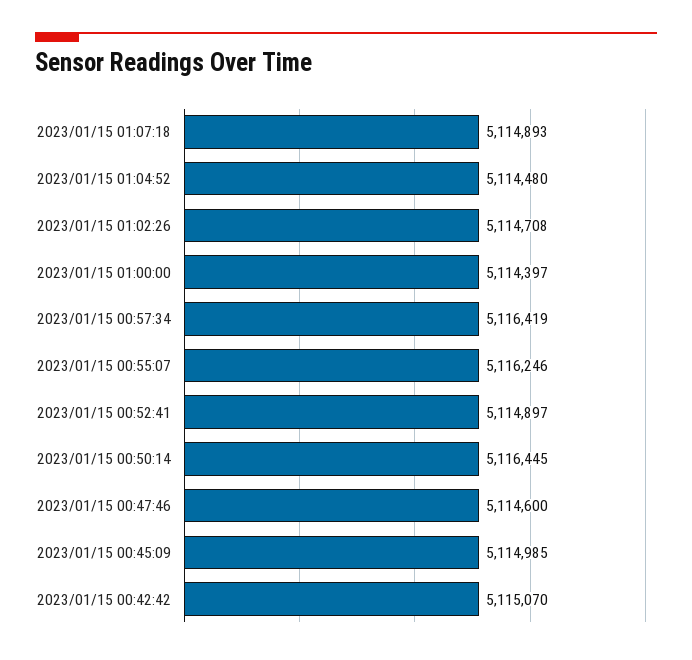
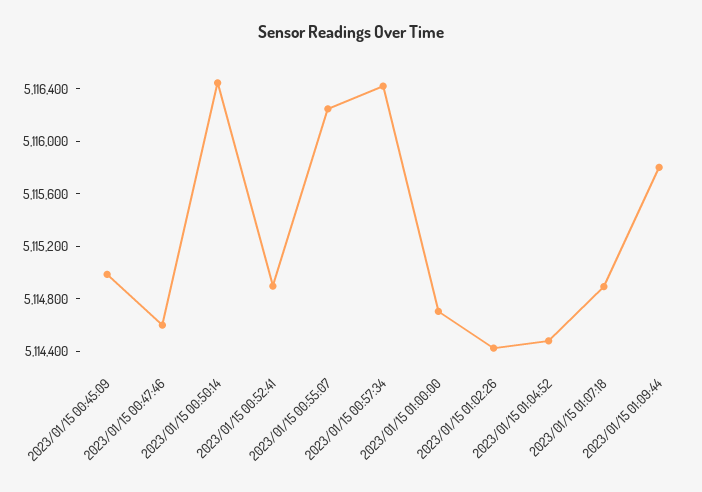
2023/01/15 01:02:26: 5114708 -> 5114400
2023/01/15 01:00:00: 5114397 -> 5114700
2023/01/15 00:42:42: 5115070 -> none
2023/01/15 01:09:44: none -> 5115800

